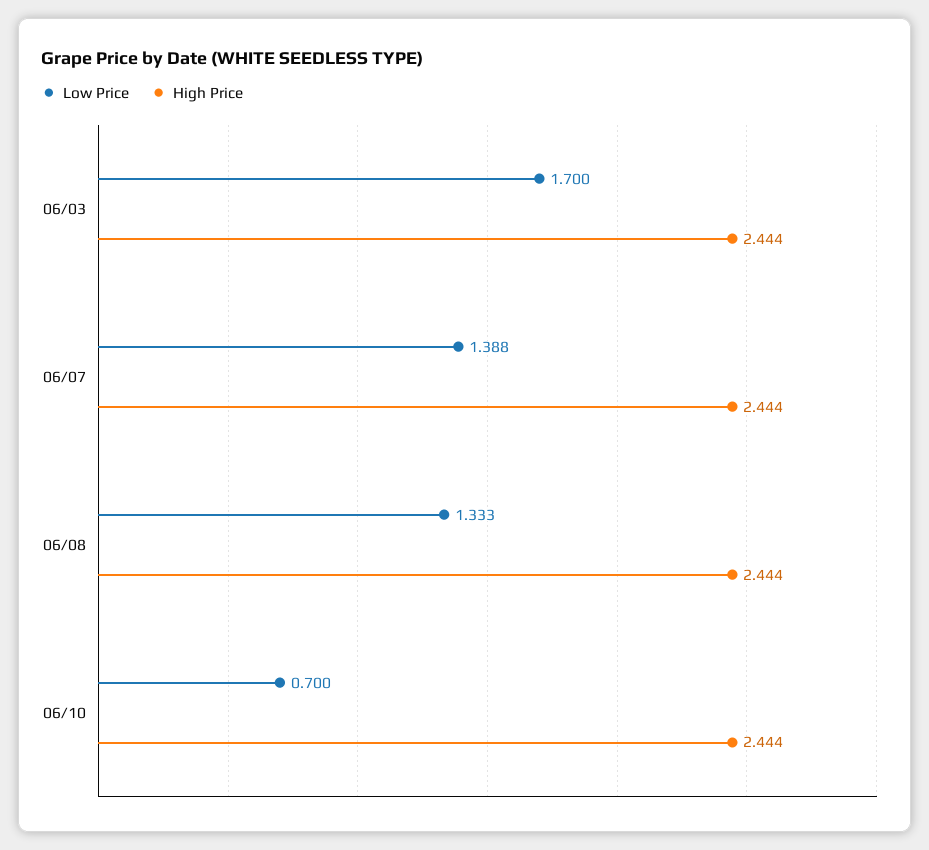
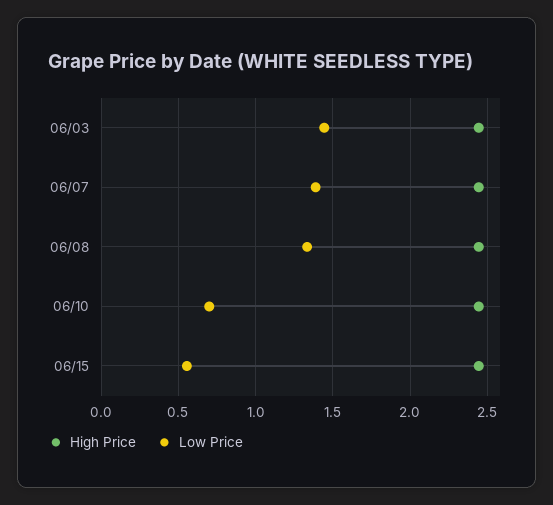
Low Price, 06/03: 1.7 -> 1.45
High Price, 06/15: none -> 2.45
Low Price, 06/15: none -> 0.55

